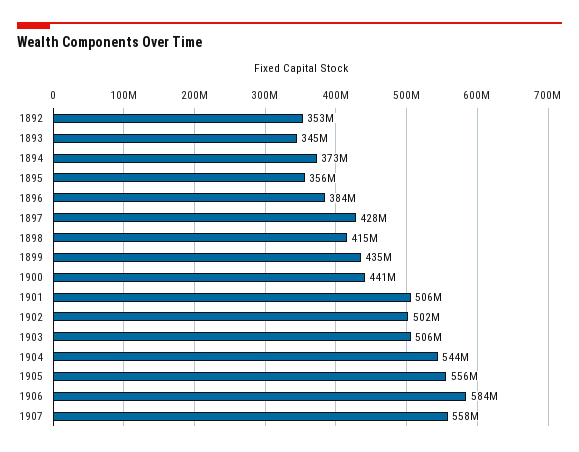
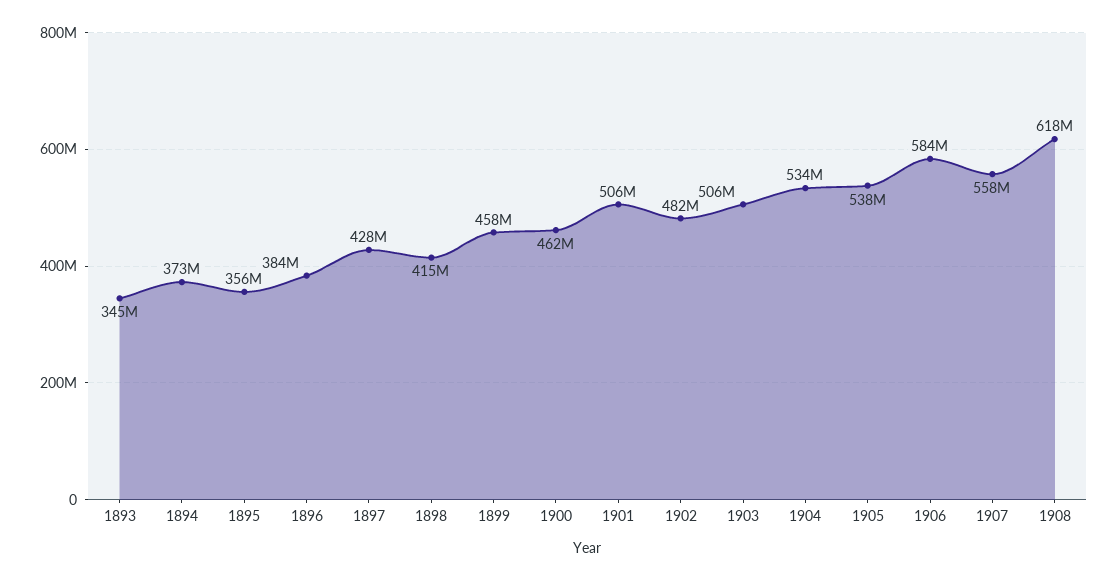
1892: 353000000 -> none
1899: 435000000 -> 458000000
1900: 441000000 -> 462000000
1902: 502000000 -> 482000000
1904: 544000000 -> 534000000
1905: 556000000 -> 538000000
1908: none -> 618000000

